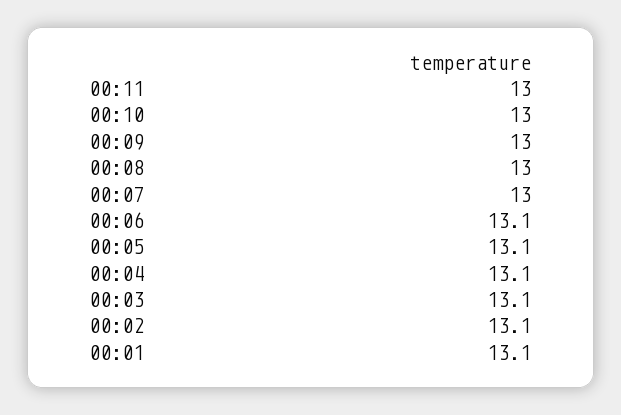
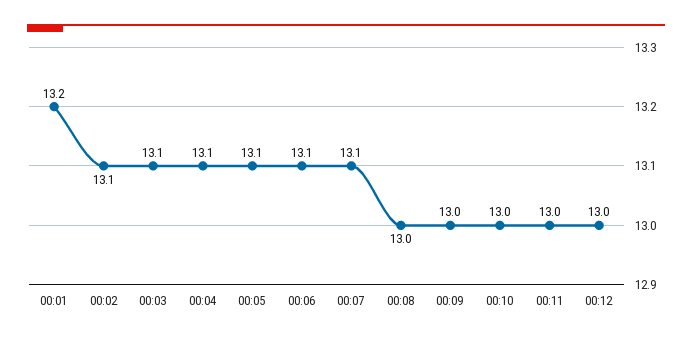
00:07: 13 -> 13.1
00:01: 13.1 -> 13.2
00:12: none -> 13

